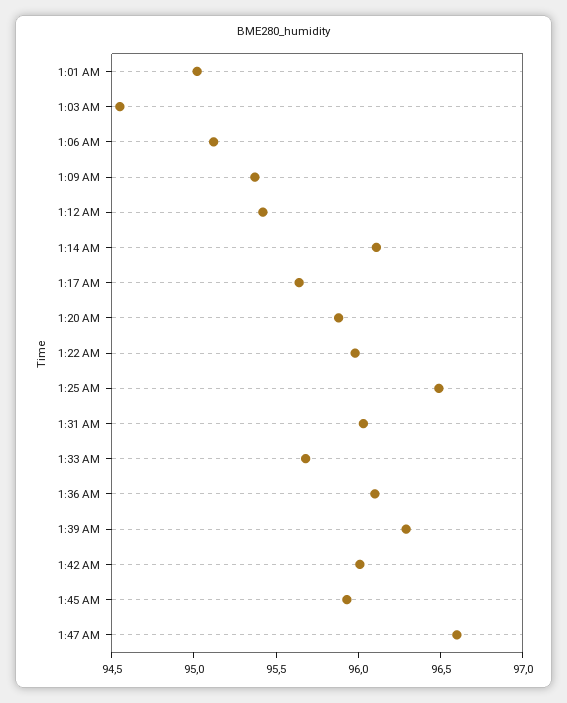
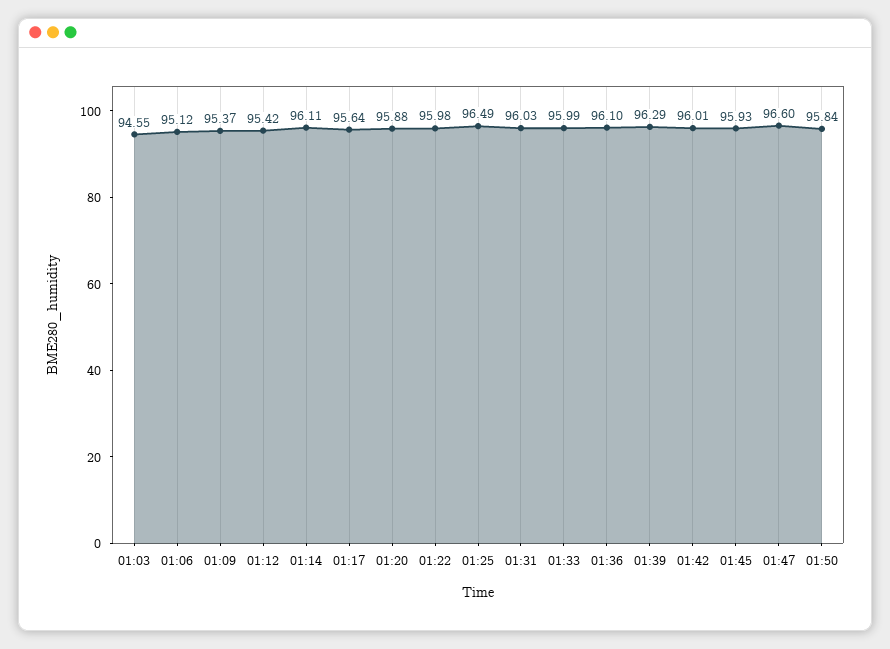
1:01 AM: 95 -> none
1:33 AM: 95.7 -> 95.99
01:50: none -> 95.84

